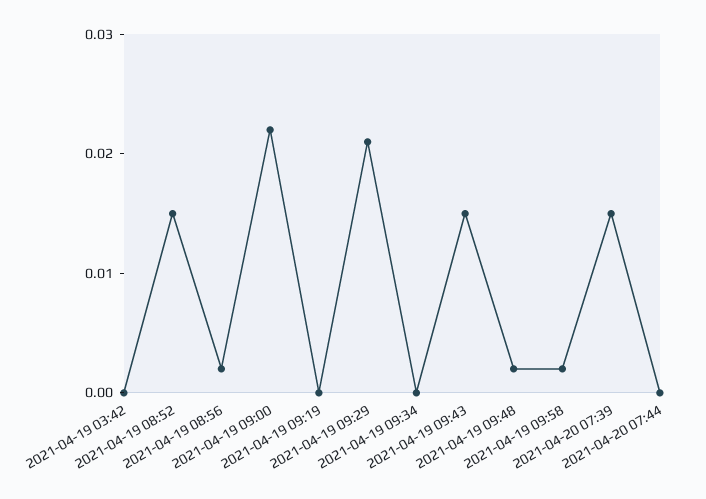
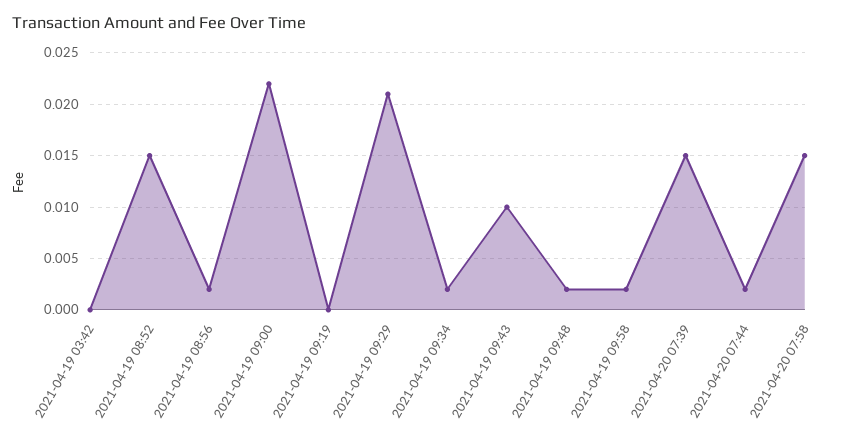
2021-04-19 09:34: 0 -> 0.002
2021-04-19 09:43: 0.015 -> 0.01
2021-04-20 07:44: 0 -> 0.002
2021-04-20 07:58: none -> 0.015

